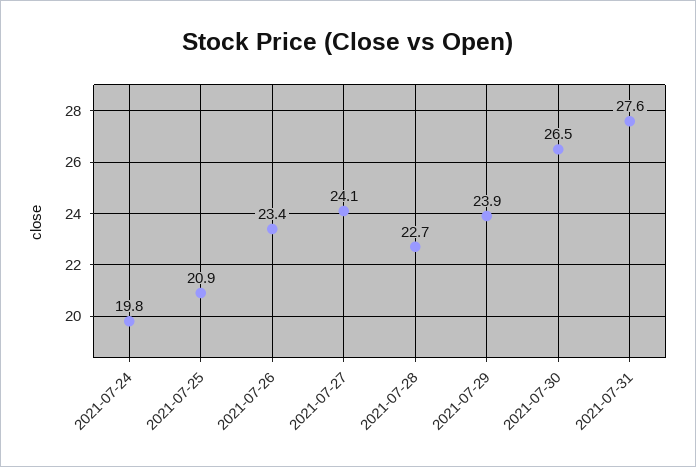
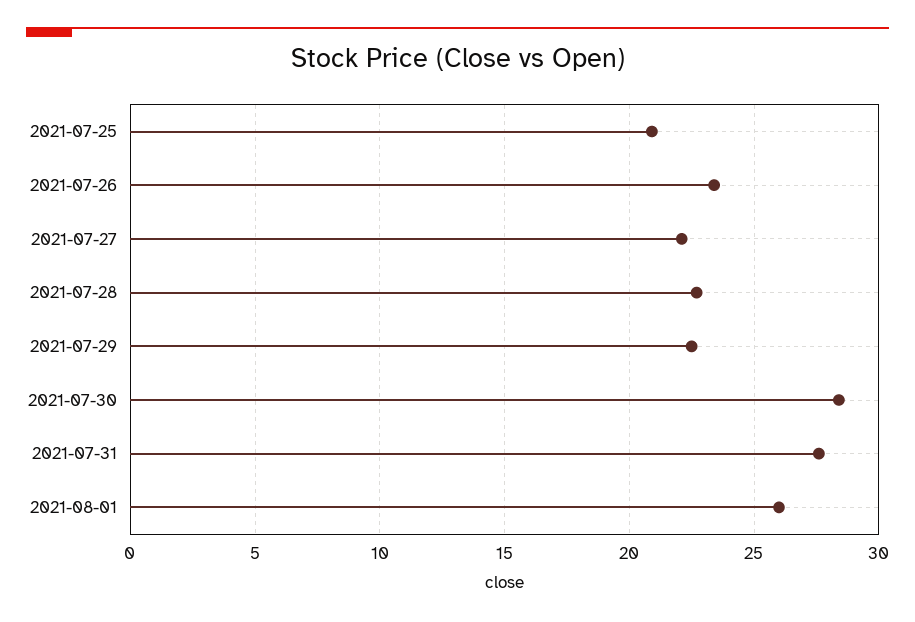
2021-07-24: 19.8 -> none
2021-07-27: 24.1 -> 22
2021-07-29: 23.9 -> 22.5
2021-07-30: 26.5 -> 28.5
2021-08-01: none -> 26

